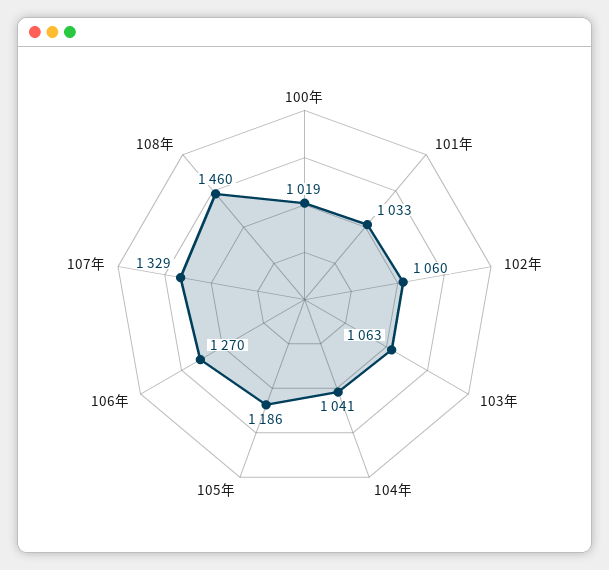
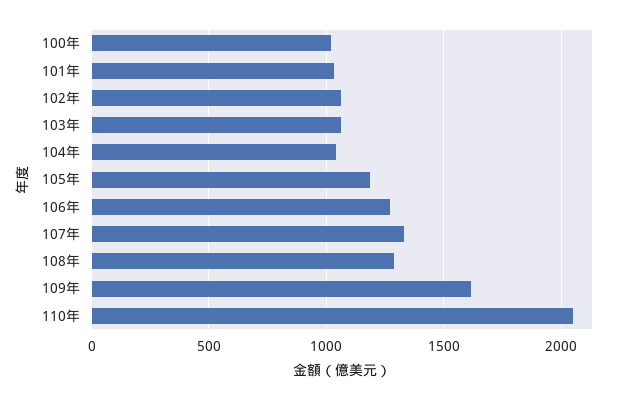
108年: 1460 -> 1300
109年: none -> 1600
110年: none -> 2050

